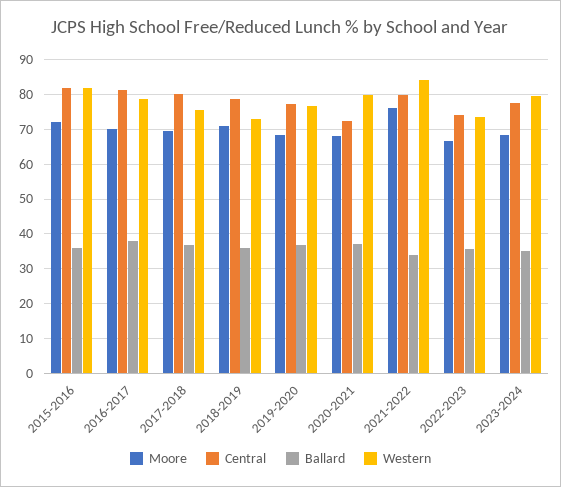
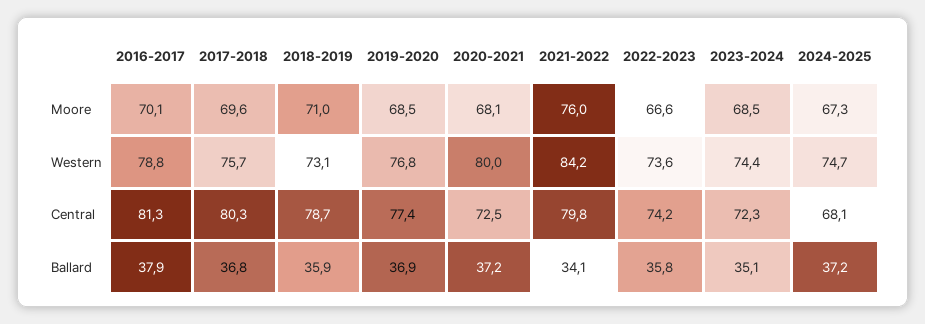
Moore, 2015-2016: 72 -> none
Central, 2015-2016: 82 -> none
Ballard, 2015-2016: 36 -> none
Western, 2015-2016: 82 -> none
Central, 2023-2024: 78 -> 72.3
Western, 2023-2024: 80 -> 74.4
Moore, 2024-2025: none -> 67.3
Western, 2024-2025: none -> 74.7
Central, 2024-2025: none -> 68.1
Ballard, 2024-2025: none -> 37.2

